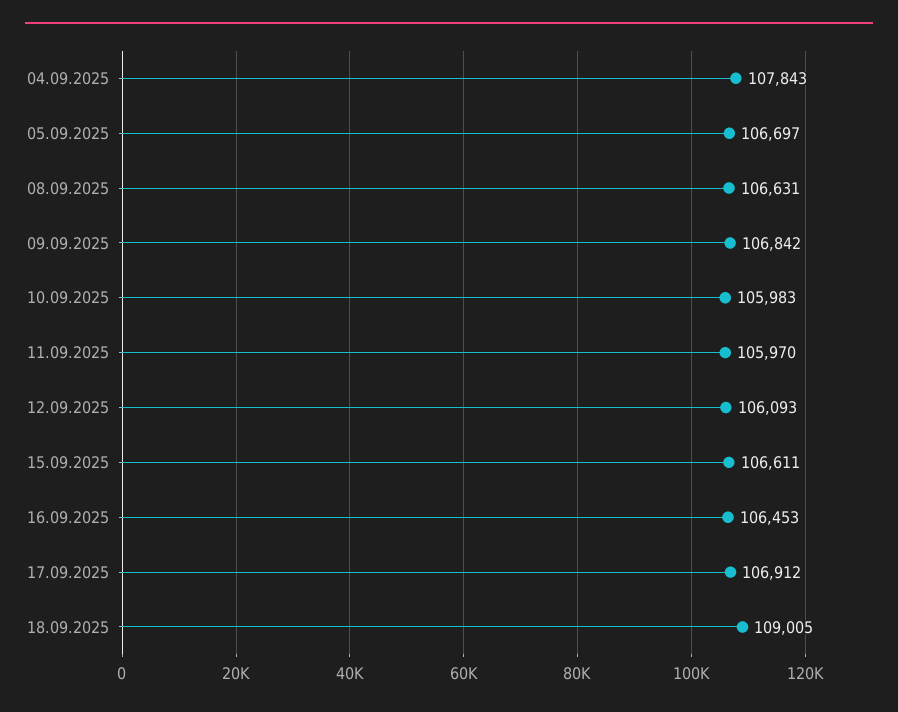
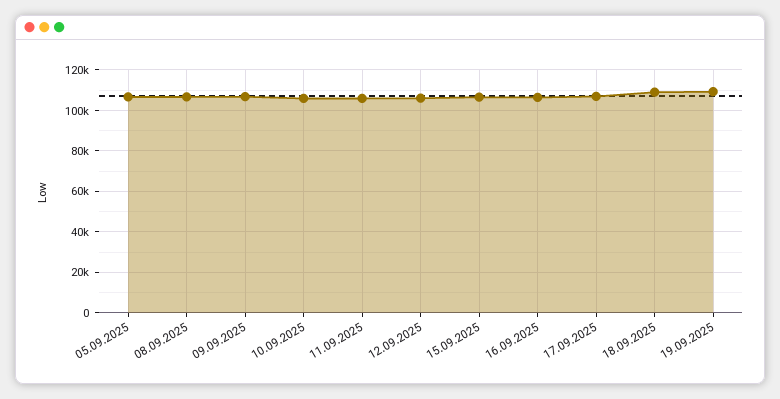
04.09.2025: 107843 -> none
19.09.2025: none -> 110000

